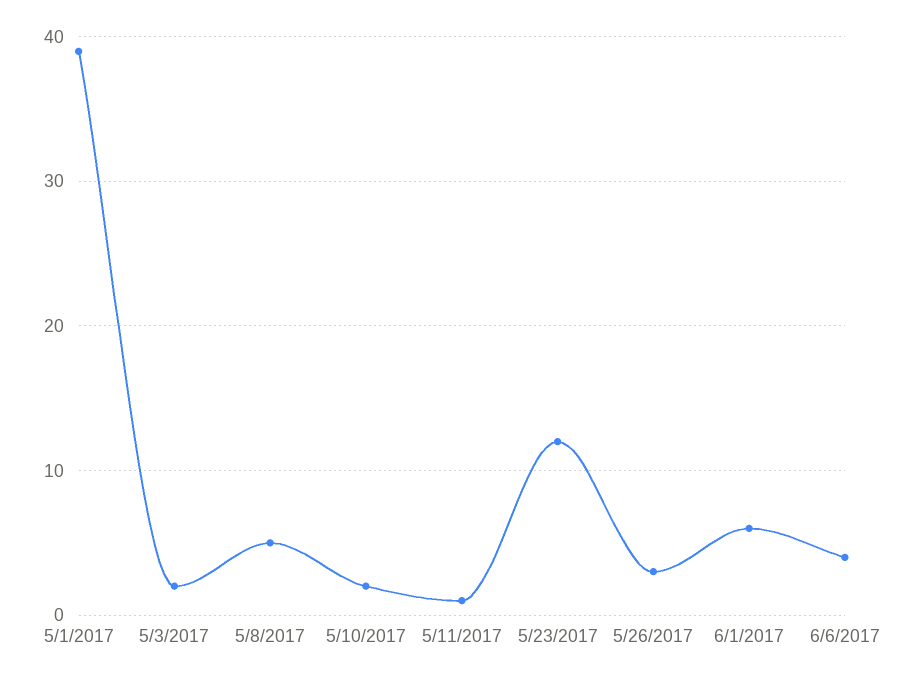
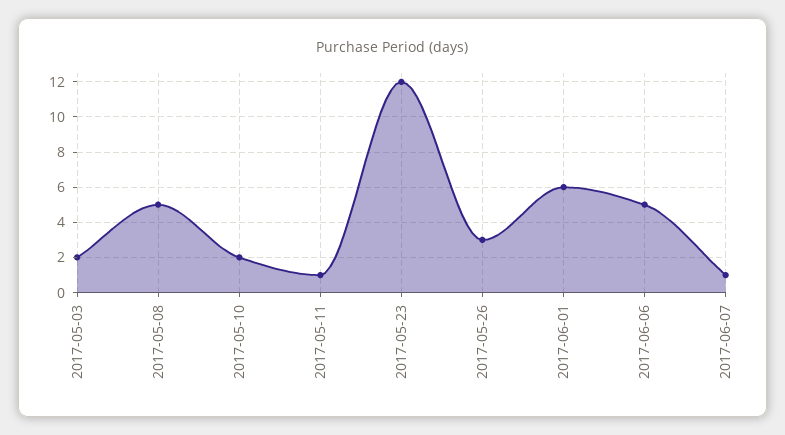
5/1/2017: 39 -> none
6/6/2017: 4 -> 5
2017-06-07: none -> 1

